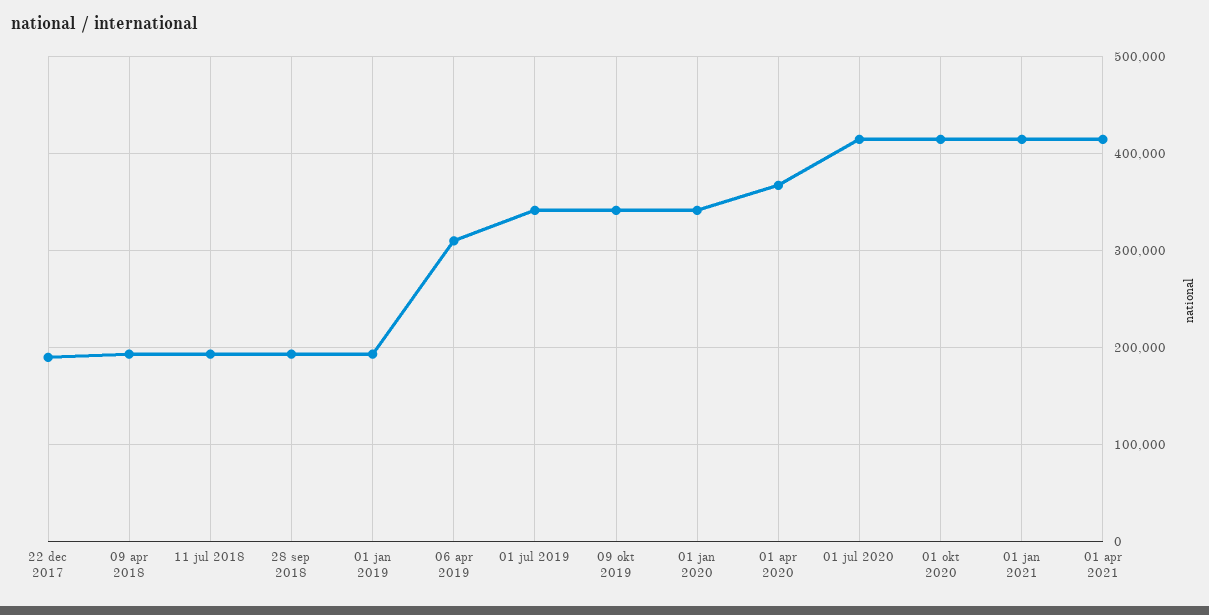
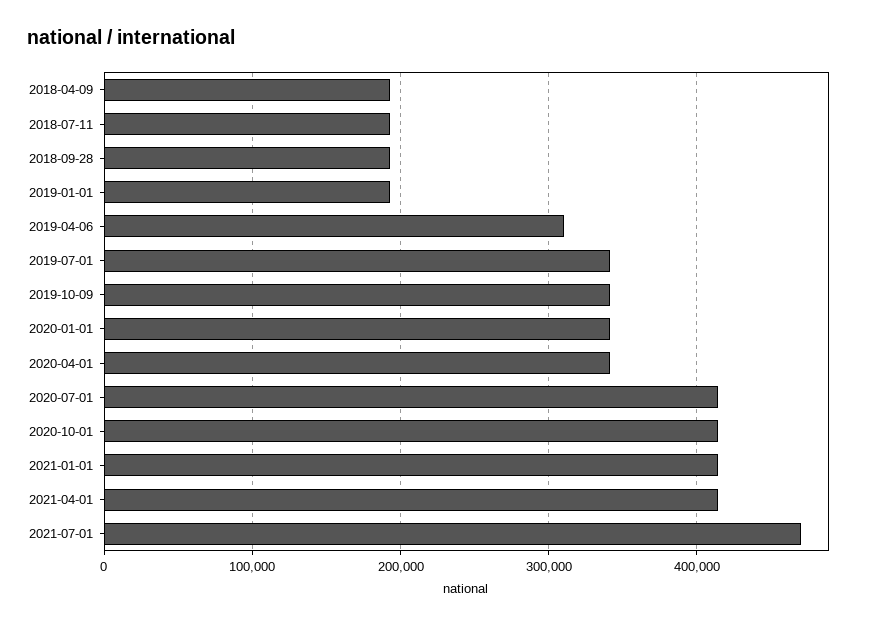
22 dec 2017: 190000 -> none
01 apr 2020: 370000 -> 340000
2021-07-01: none -> 470000

